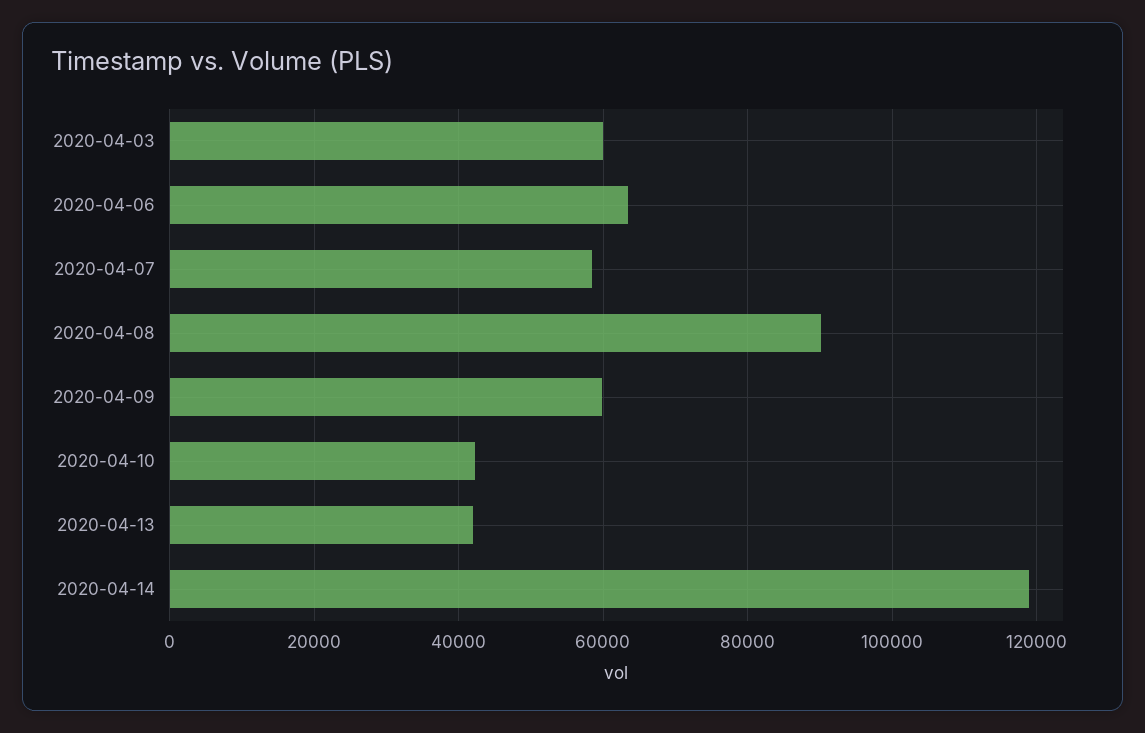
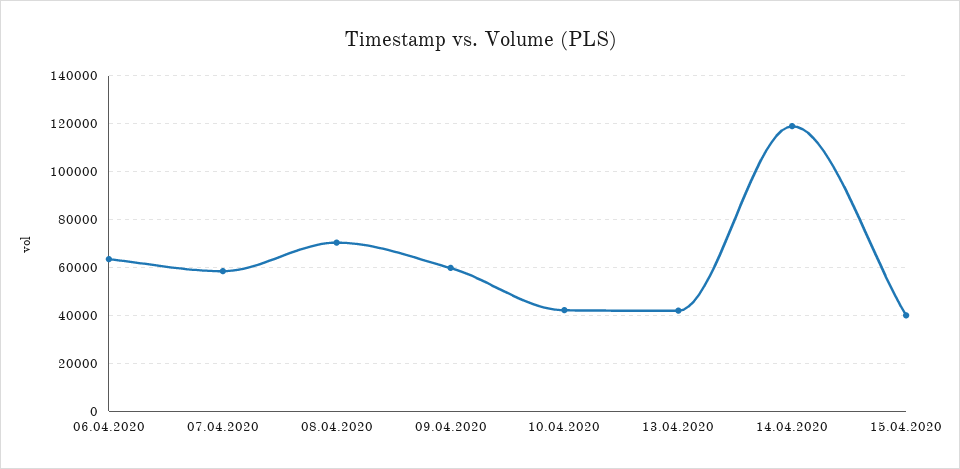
2020-04-03: 60000 -> none
2020-04-08: 90000 -> 70000
15.04.2020: none -> 40000

